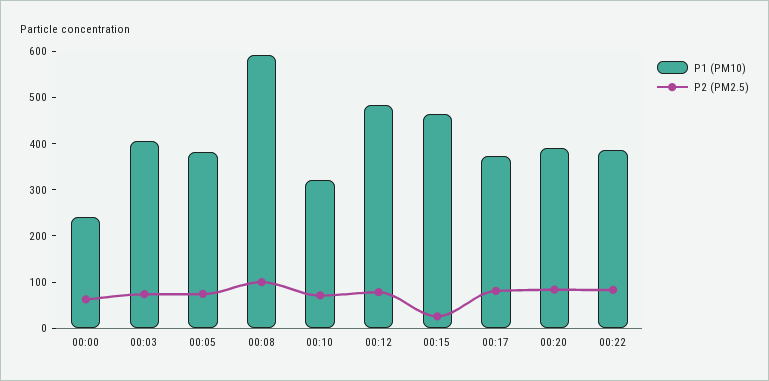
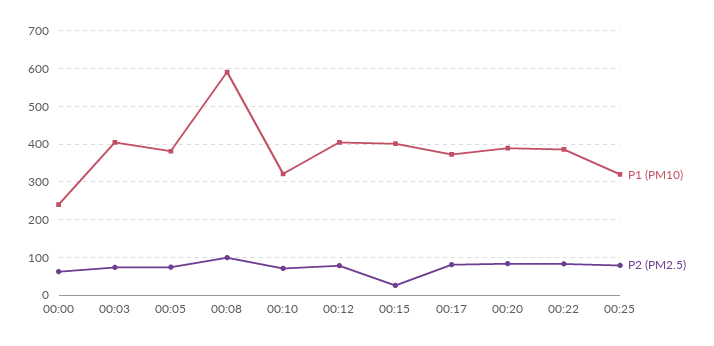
P1 (PM10), 00:12: 480 -> 400
P1 (PM10), 00:15: 460 -> 400
P1 (PM10), 00:25: none -> 320
P2 (PM2.5), 00:25: none -> 80

